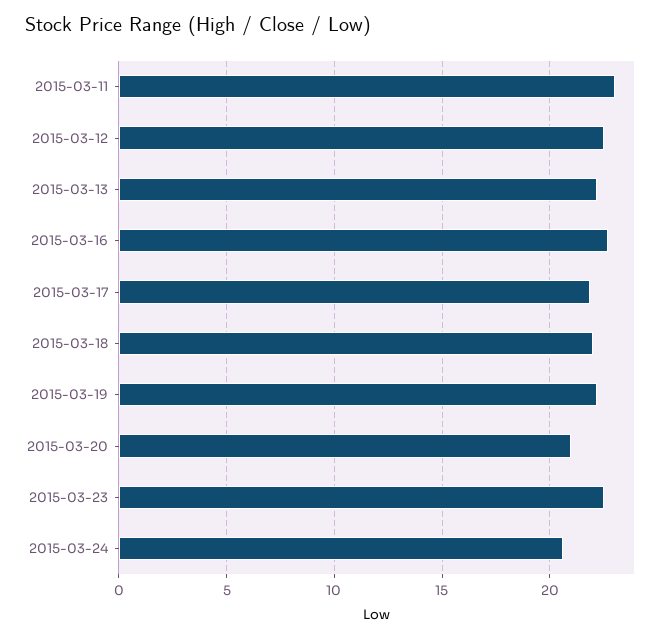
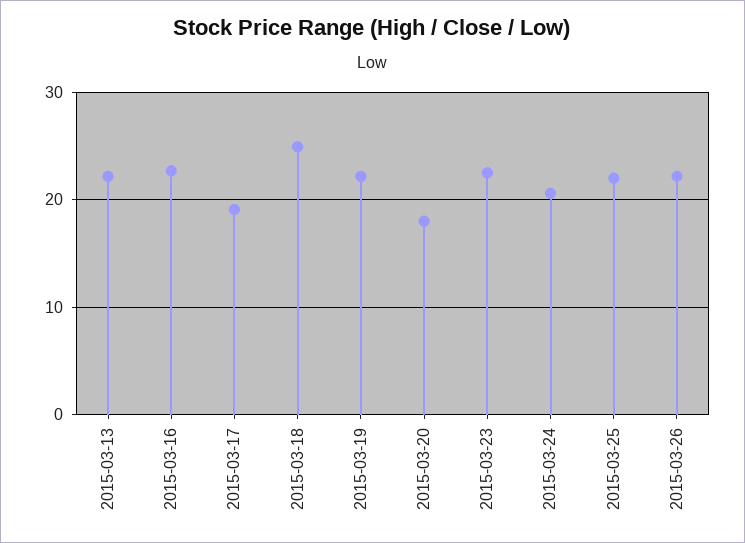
2015-03-11: 23 -> none
2015-03-12: 22.5 -> none
2015-03-17: 22 -> 19
2015-03-18: 22 -> 25
2015-03-20: 21 -> 18
2015-03-25: none -> 22
2015-03-26: none -> 22

